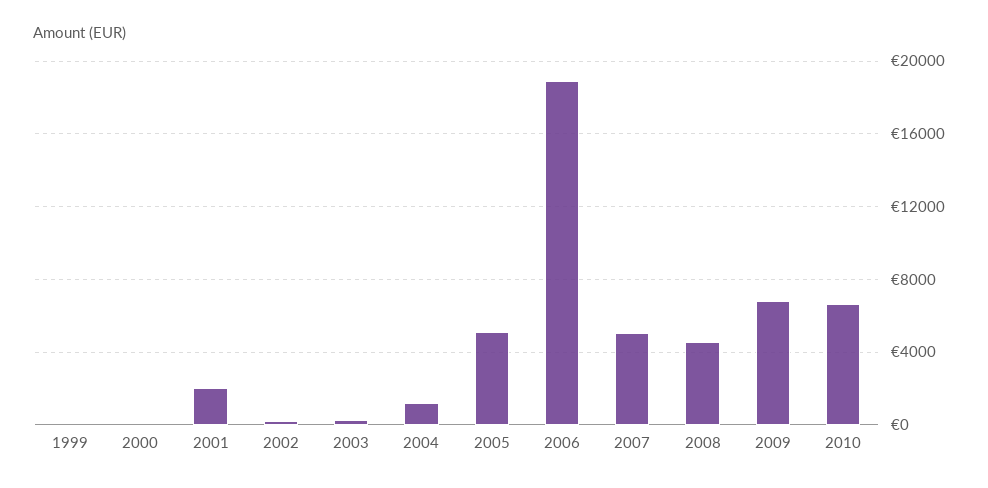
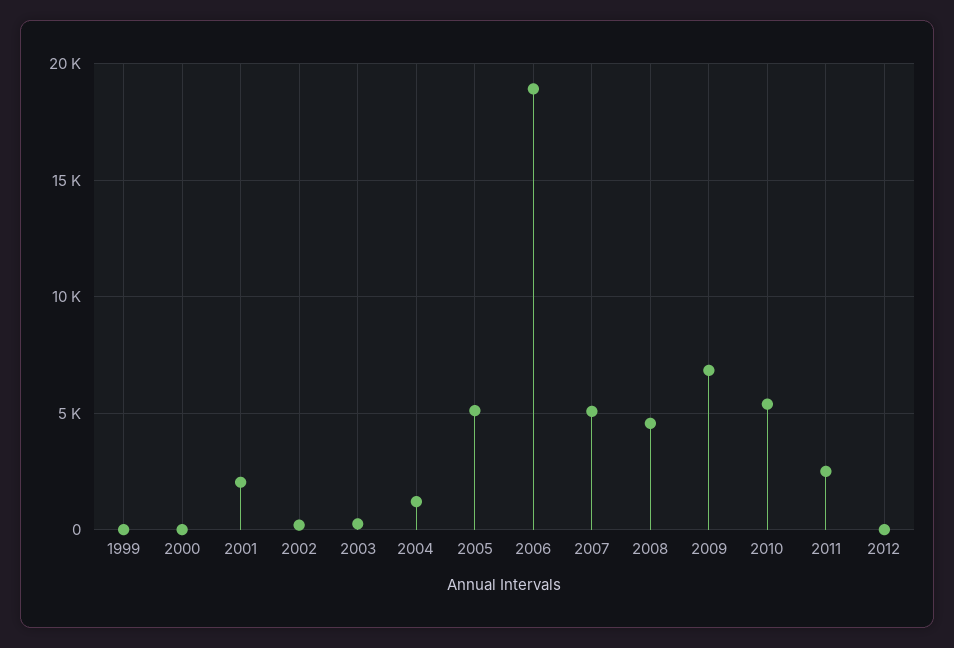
2010: 6500 -> 5500
2011: none -> 2500
2012: none -> 0

